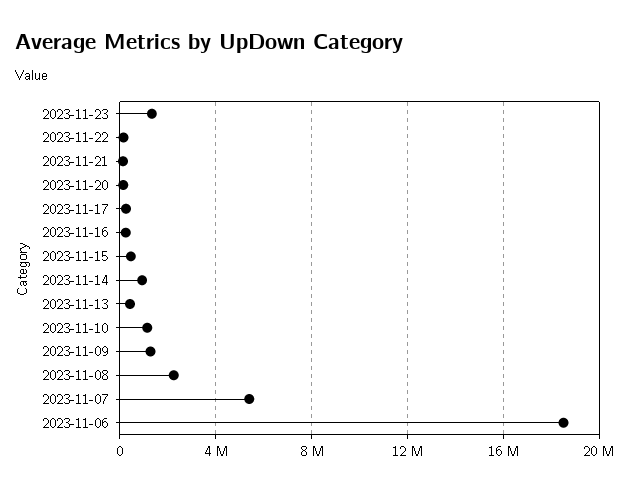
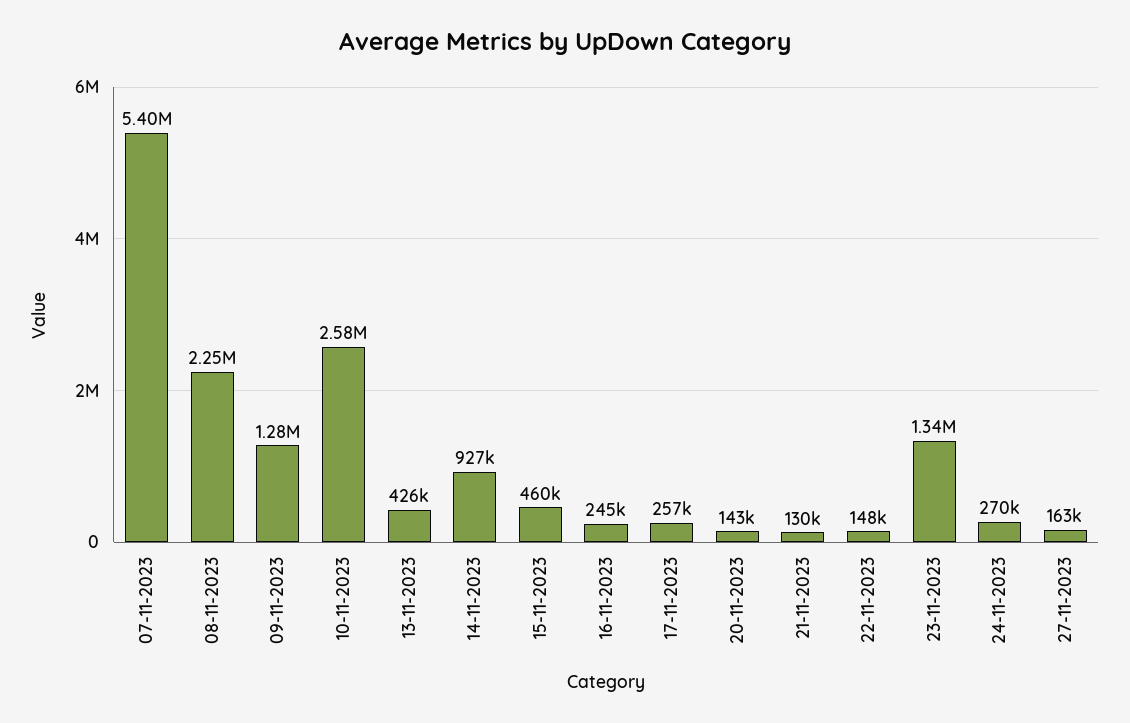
2023-11-10: 1000000 -> 2580000
2023-11-06: 18500000 -> none
24-11-2023: none -> 270000
27-11-2023: none -> 163000

